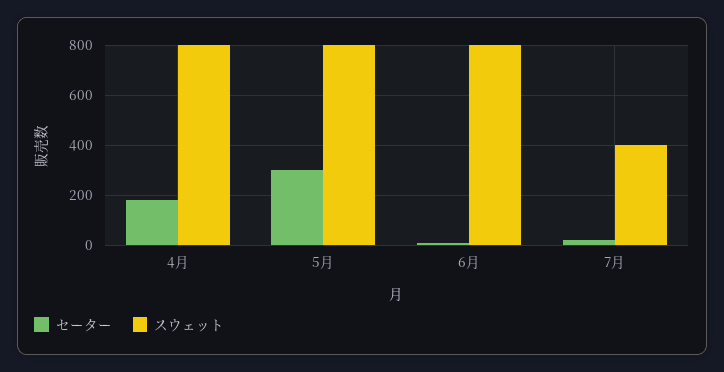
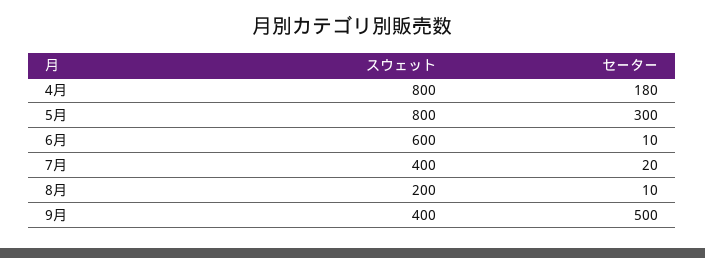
スウェット, 6月: 800 -> 600
スウェット, 8月: none -> 200
セーター, 8月: none -> 10
スウェット, 9月: none -> 400
セーター, 9月: none -> 500

